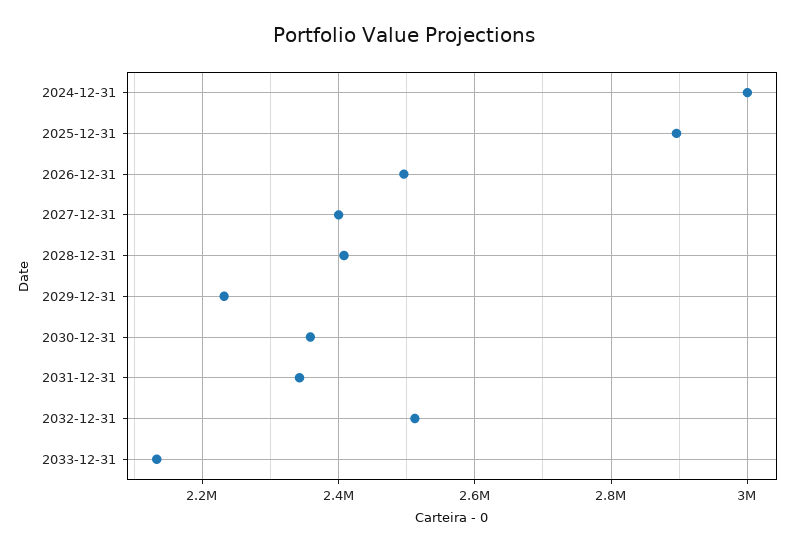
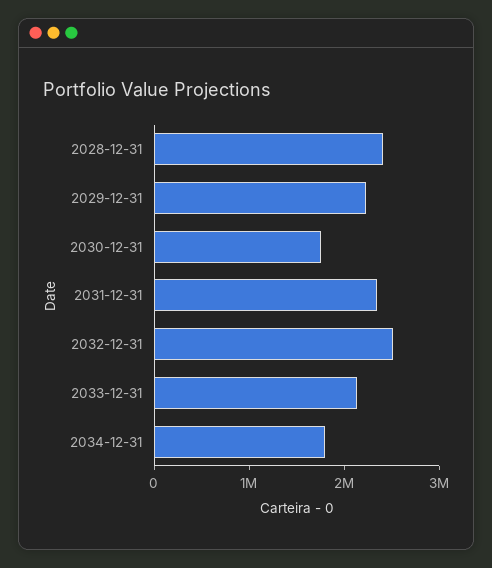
2024-12-31: 3000000 -> none
2025-12-31: 2900000 -> none
2026-12-31: 2500000 -> none
2027-12-31: 2400000 -> none
2030-12-31: 2360000 -> 1800000
2034-12-31: none -> 1800000

